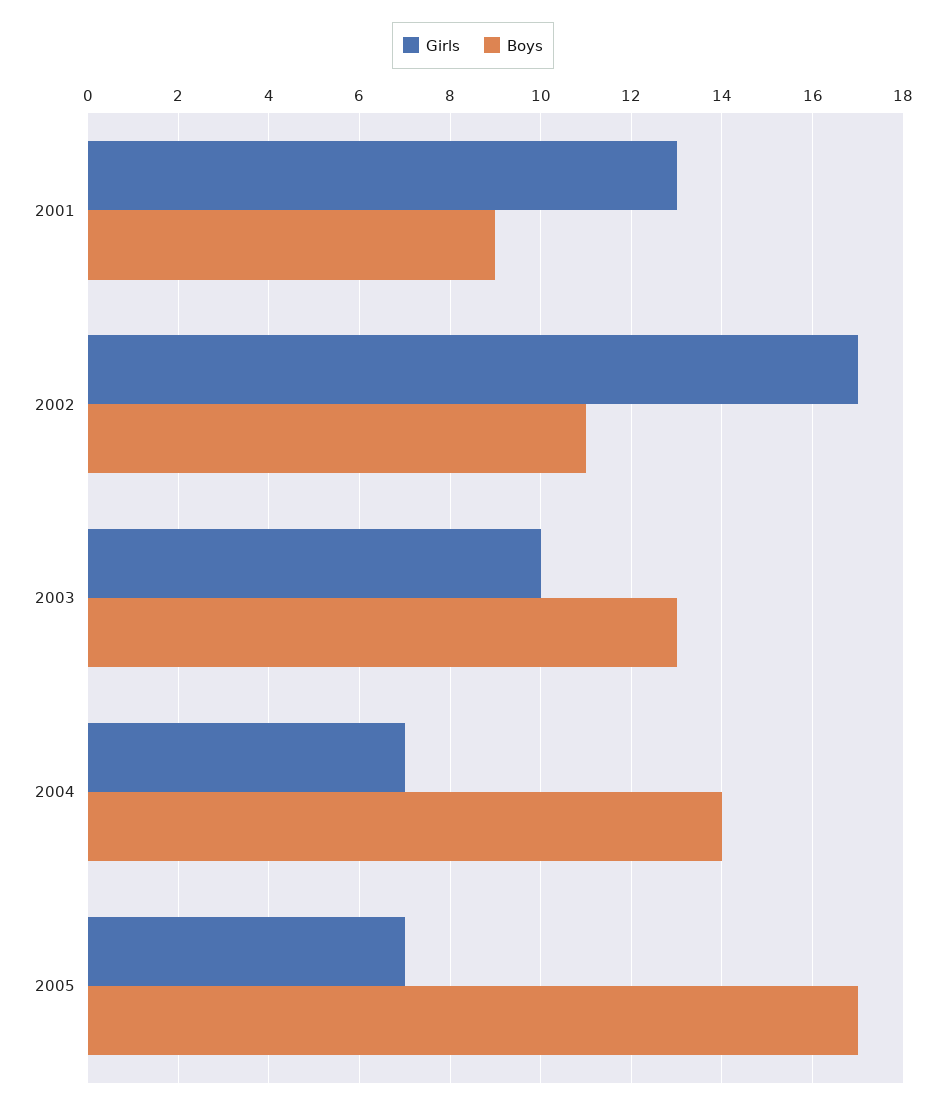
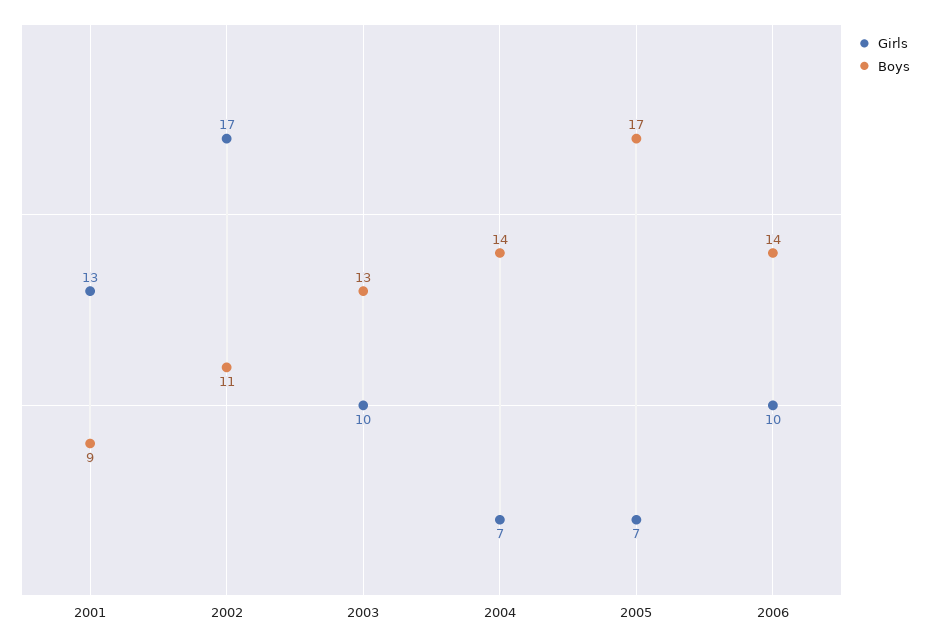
Girls, 2006: none -> 10
Boys, 2006: none -> 14

